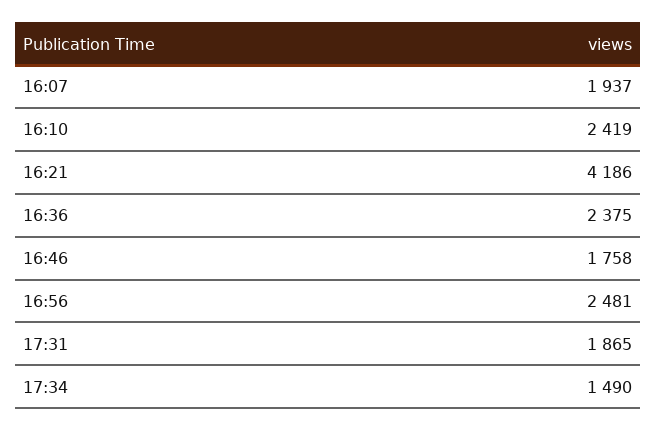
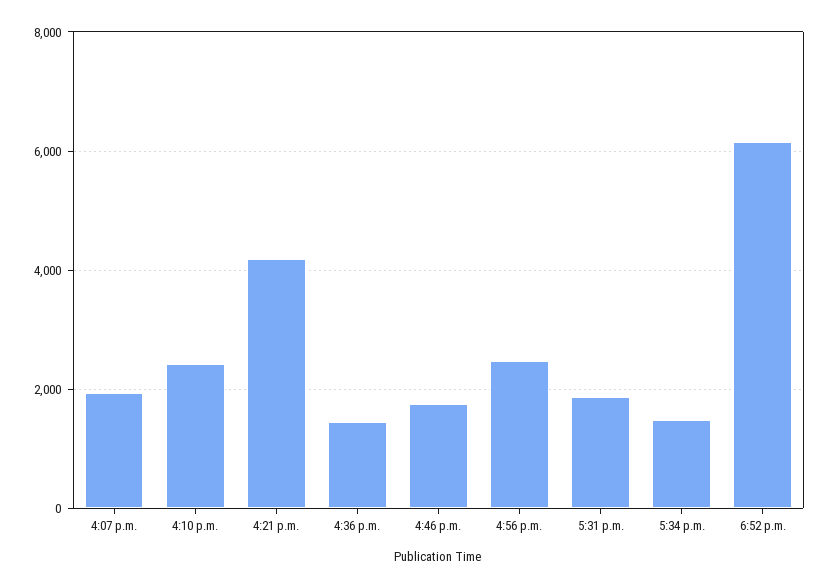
16:36: 2375 -> 1400
6:52 p.m.: none -> 6200

